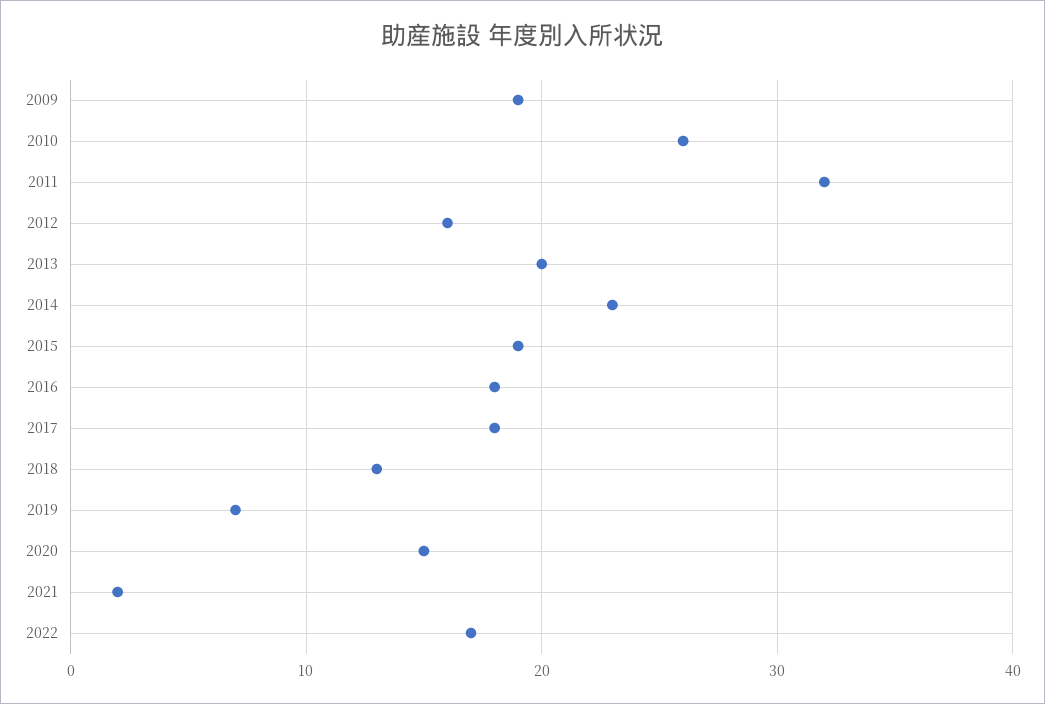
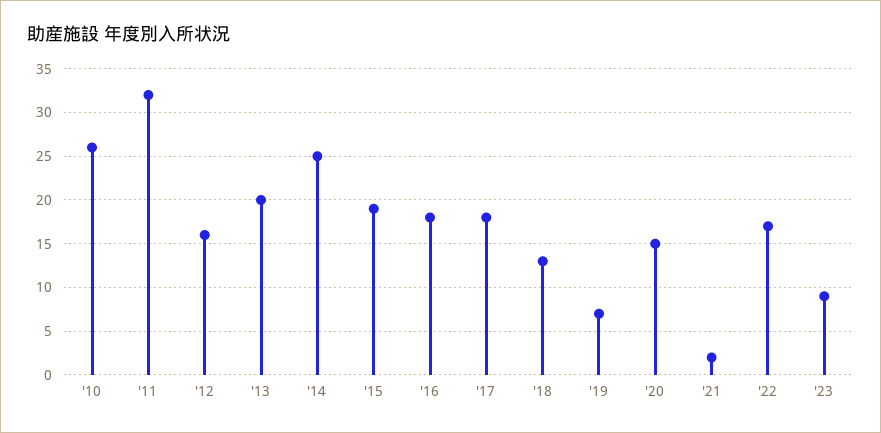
2009: 19 -> none
2014: 23 -> 25
'23: none -> 9

